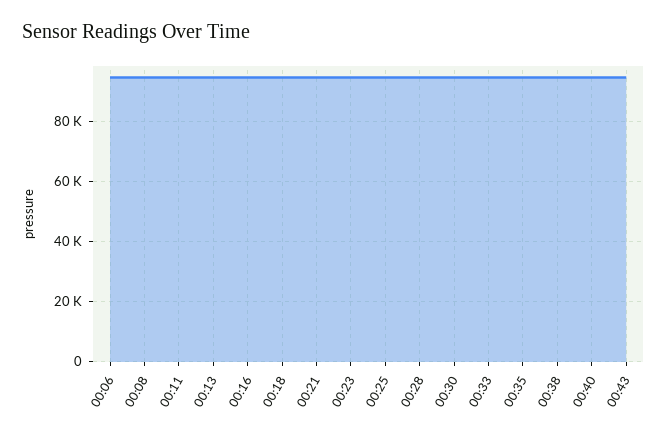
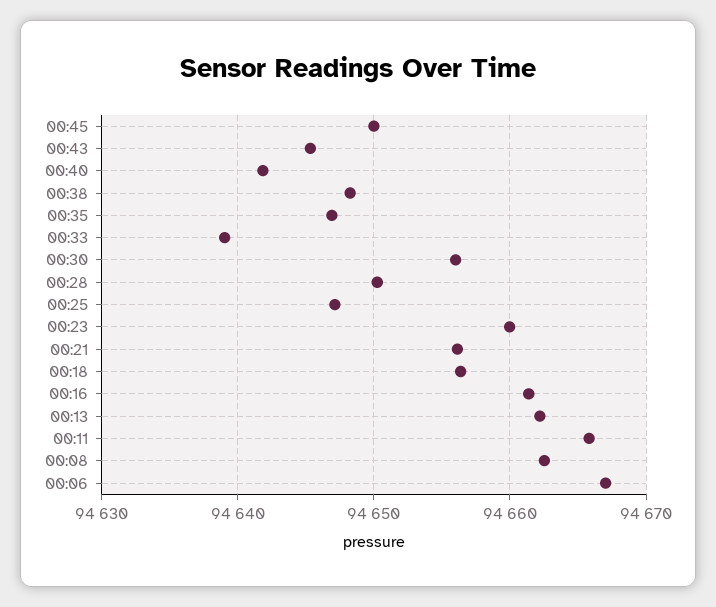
00:45: none -> 94650

